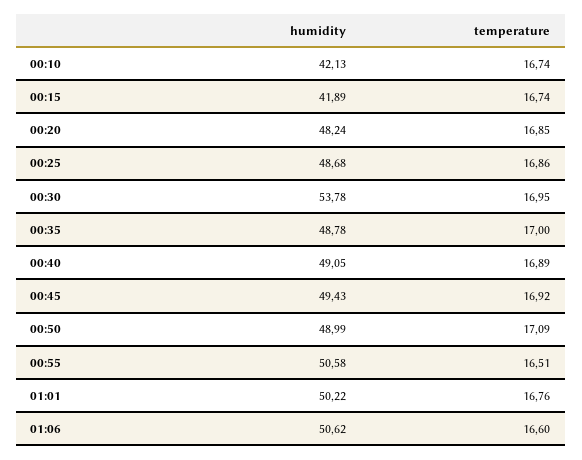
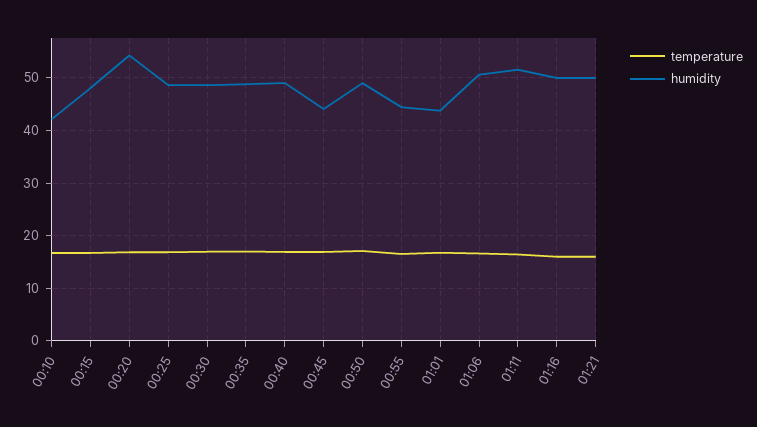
humidity, 00:15: 41.89 -> 48
humidity, 00:20: 48.24 -> 54
humidity, 00:30: 53.78 -> 48
humidity, 00:45: 49.43 -> 44
humidity, 00:55: 50.58 -> 44
humidity, 01:01: 50.22 -> 44
temperature, 01:11: none -> 16
humidity, 01:11: none -> 52
temperature, 01:16: none -> 16
humidity, 01:16: none -> 50
temperature, 01:21: none -> 16
humidity, 01:21: none -> 50

